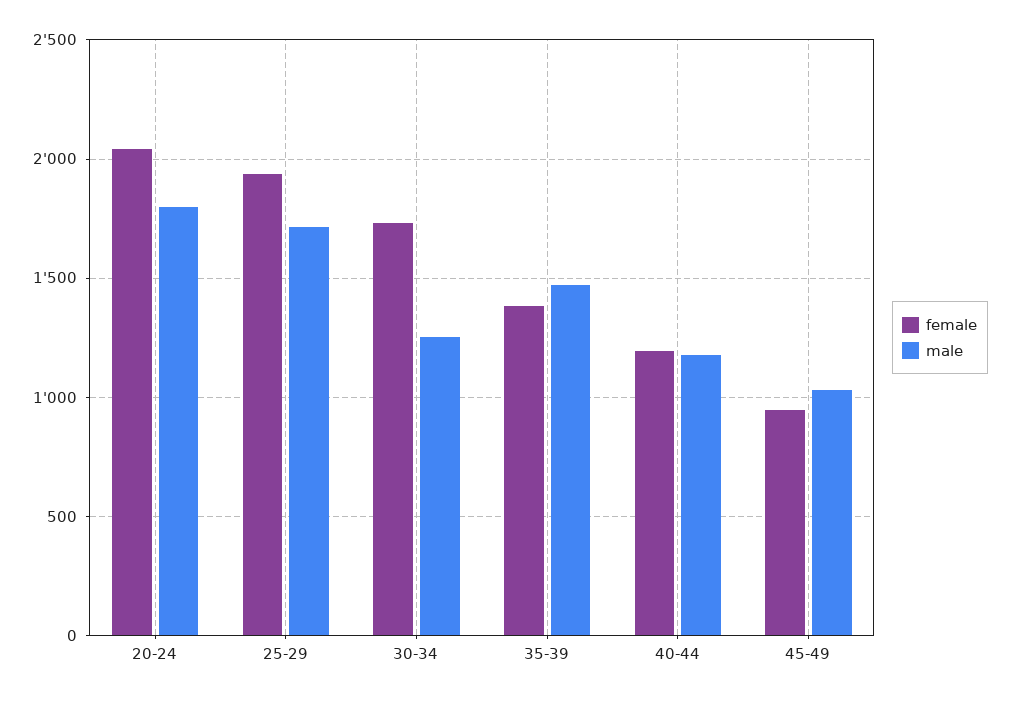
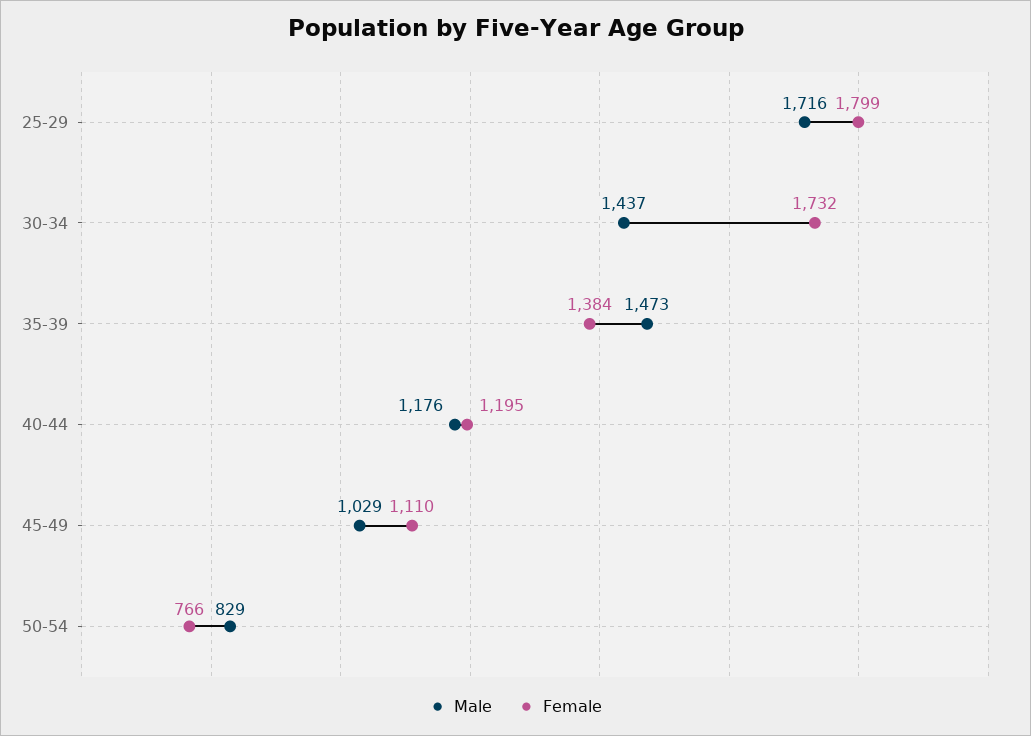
female, 20-24: 2050 -> none
male, 20-24: 1800 -> none
female, 25-29: 1950 -> 1799
male, 30-34: 1250 -> 1437
female, 45-49: 950 -> 1110
male, 50-54: none -> 829
female, 50-54: none -> 766

